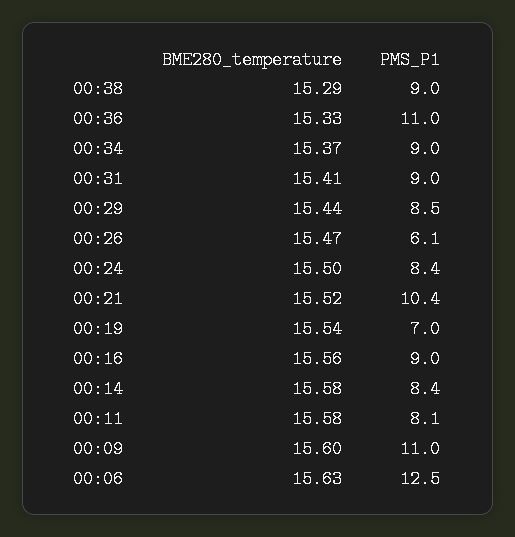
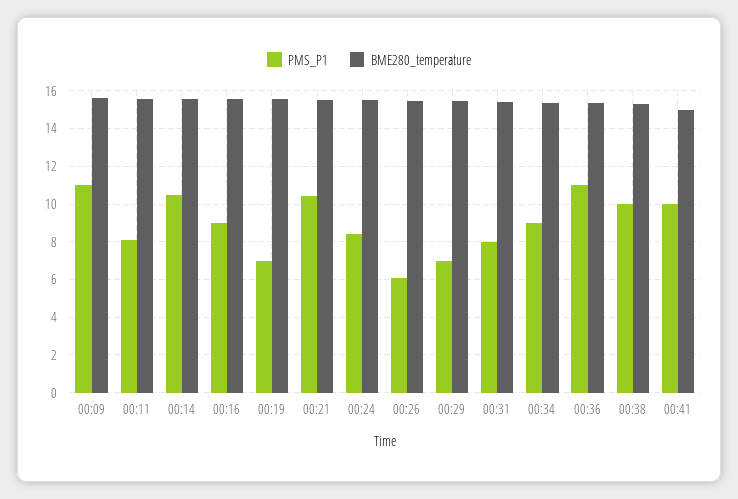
PMS_P1, 00:38: 9 -> 10
PMS_P1, 00:31: 9 -> 8
PMS_P1, 00:29: 8.5 -> 7
PMS_P1, 00:14: 8.4 -> 10.5
BME280_temperature, 00:06: 15.63 -> none
PMS_P1, 00:06: 12.5 -> none
PMS_P1, 00:41: none -> 10
BME280_temperature, 00:41: none -> 15

